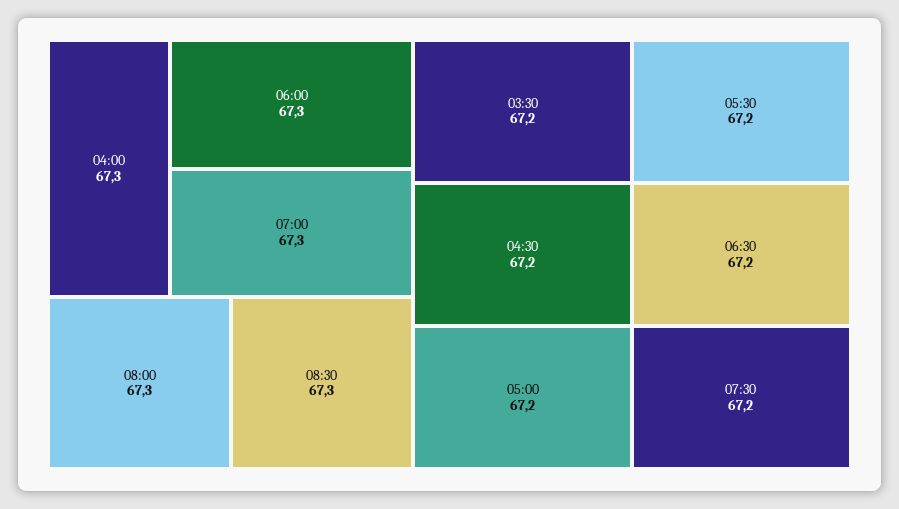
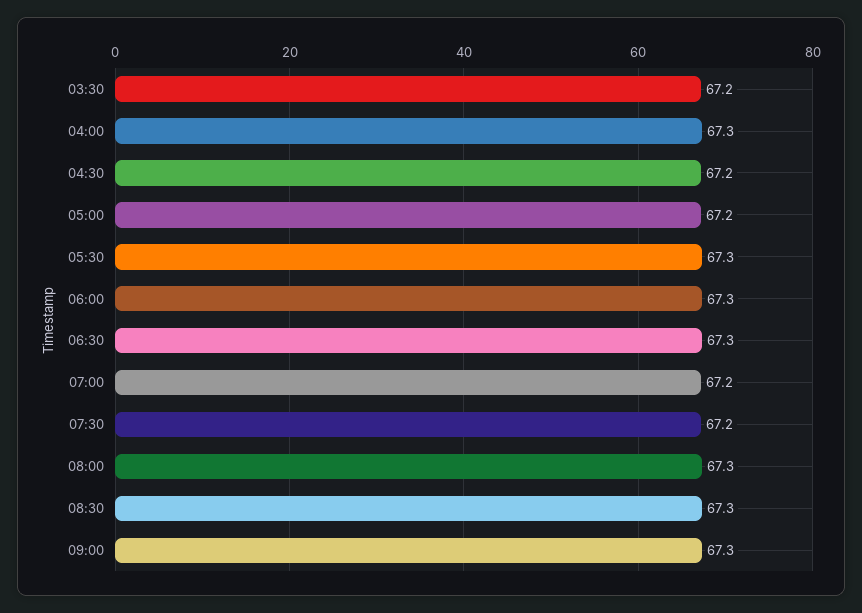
07:00: 67.3 -> 67.2
05:30: 67.2 -> 67.3
06:30: 67.2 -> 67.3
09:00: none -> 67.3

